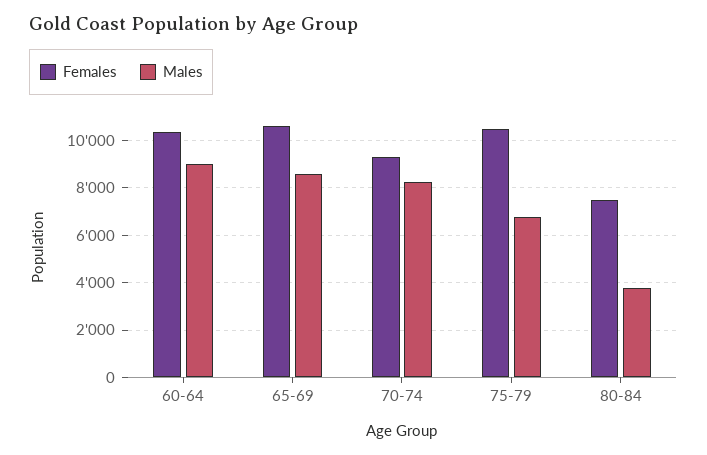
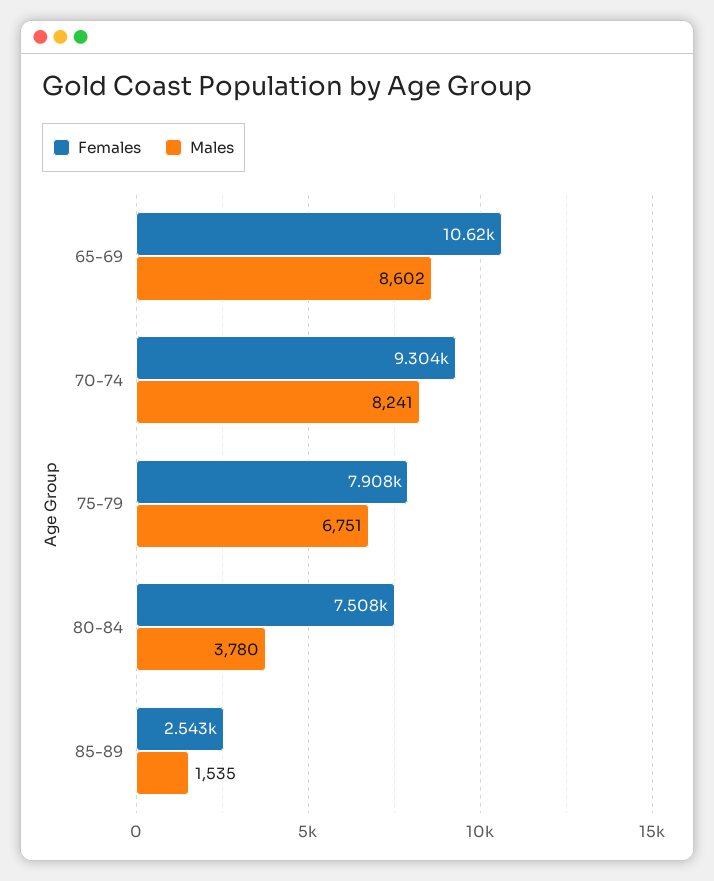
Females, 60-64: 10500 -> none
Males, 60-64: 9000 -> none
Females, 75-79: 10500 -> 7908
Females, 85-89: none -> 2543
Males, 85-89: none -> 1535

